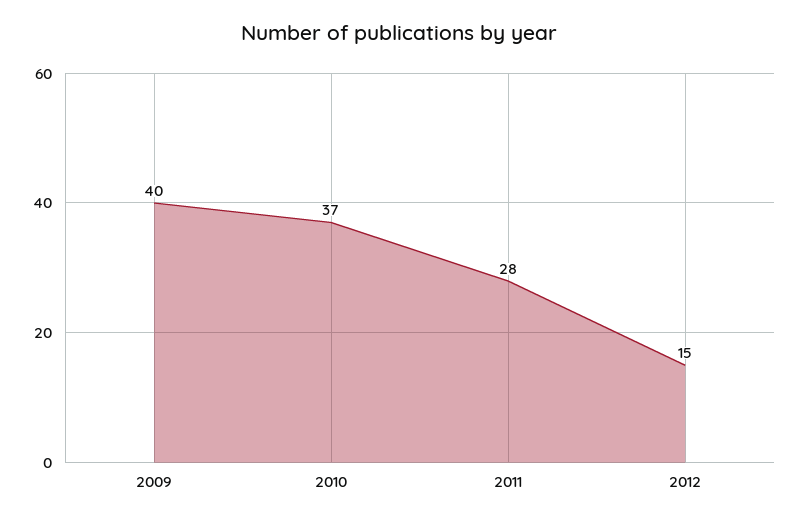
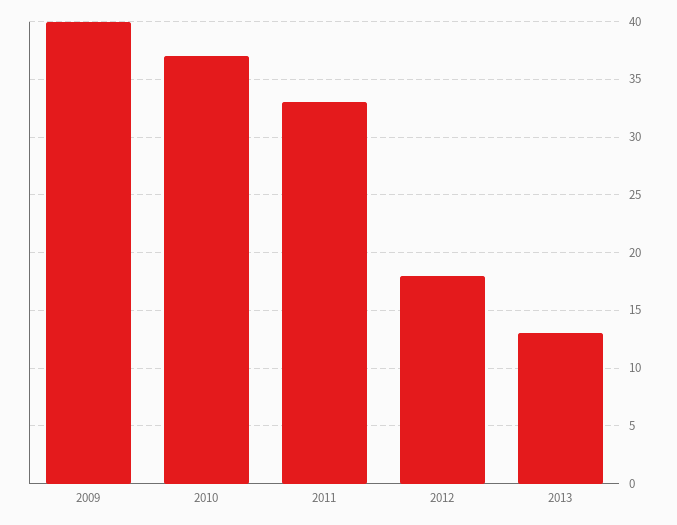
2011: 28 -> 33
2012: 15 -> 18
2013: none -> 13

